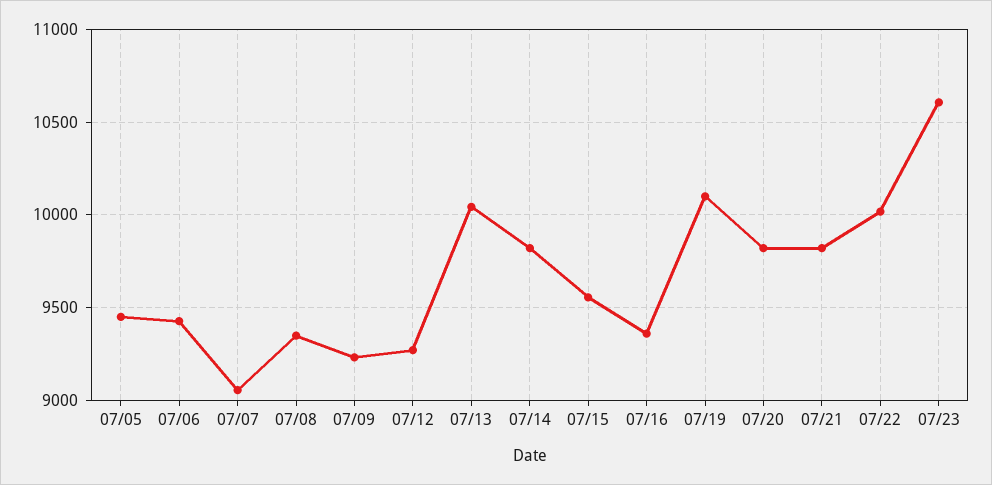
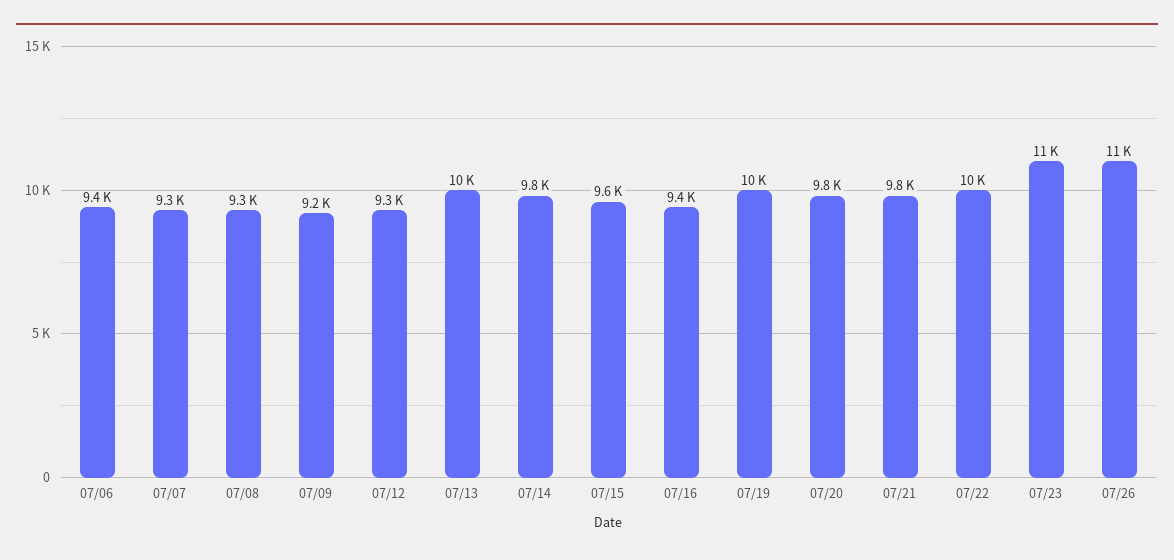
07/05: 9450 -> none
07/07: 9050 -> 9300
07/26: none -> 11000

